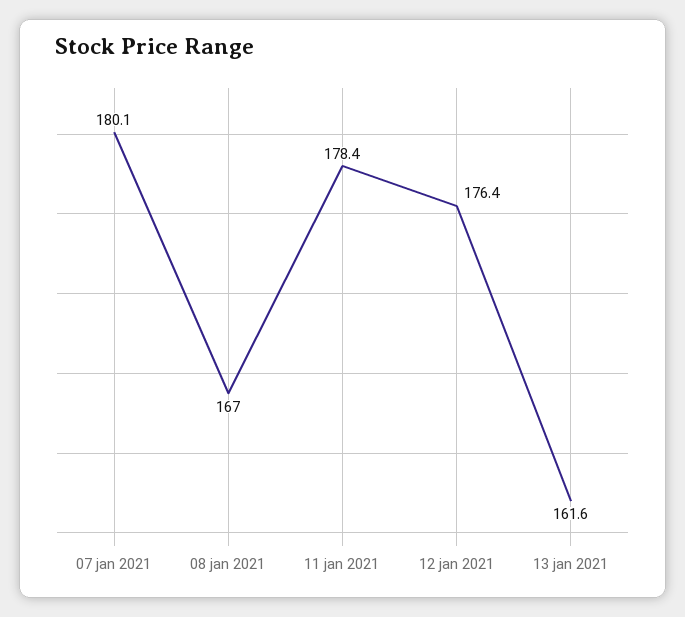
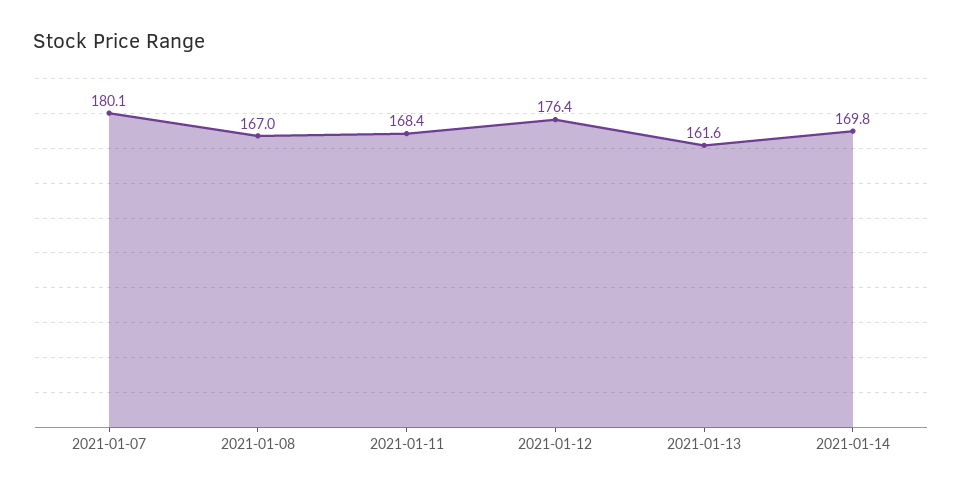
11 jan 2021: 178.4 -> 168.4
2021-01-14: none -> 169.8

